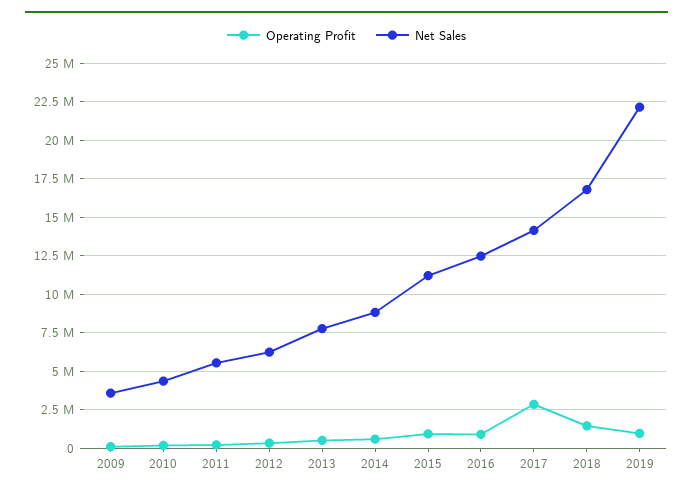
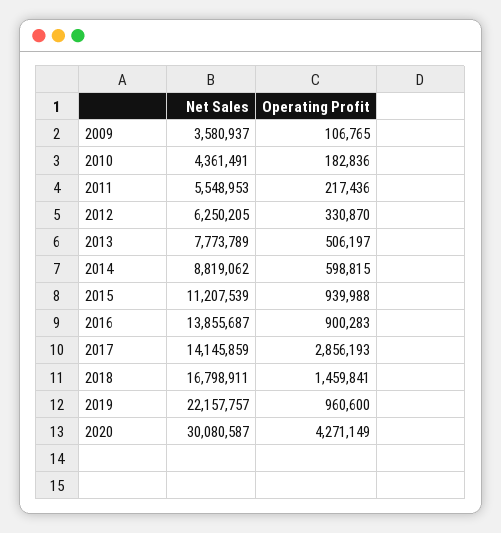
Net Sales, 2016: 12500000 -> 13855687
Net Sales, 2020: none -> 30080587
Operating Profit, 2020: none -> 4271149

